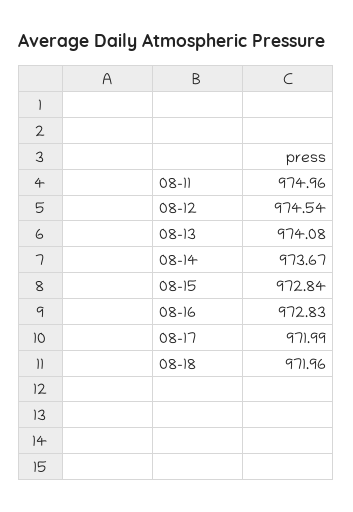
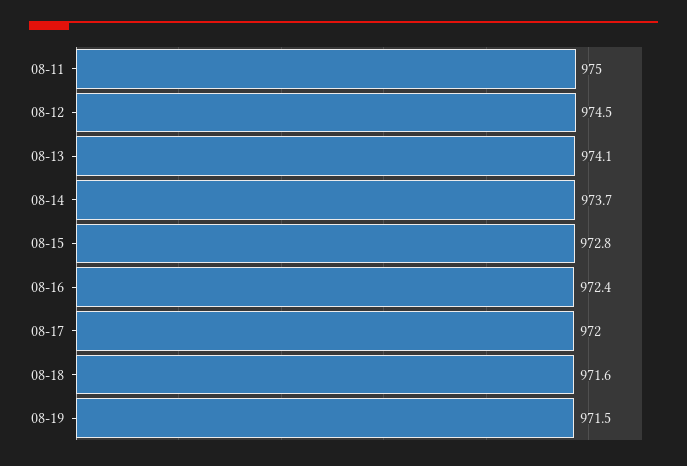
08-16: 972.83 -> 972.4
08-18: 971.96 -> 971.6
08-19: none -> 971.5

